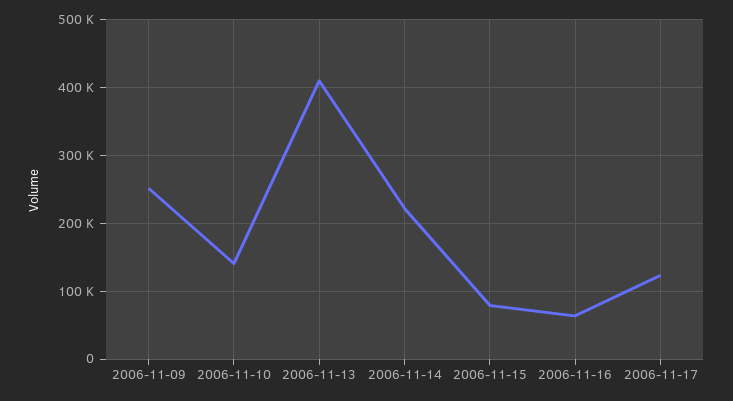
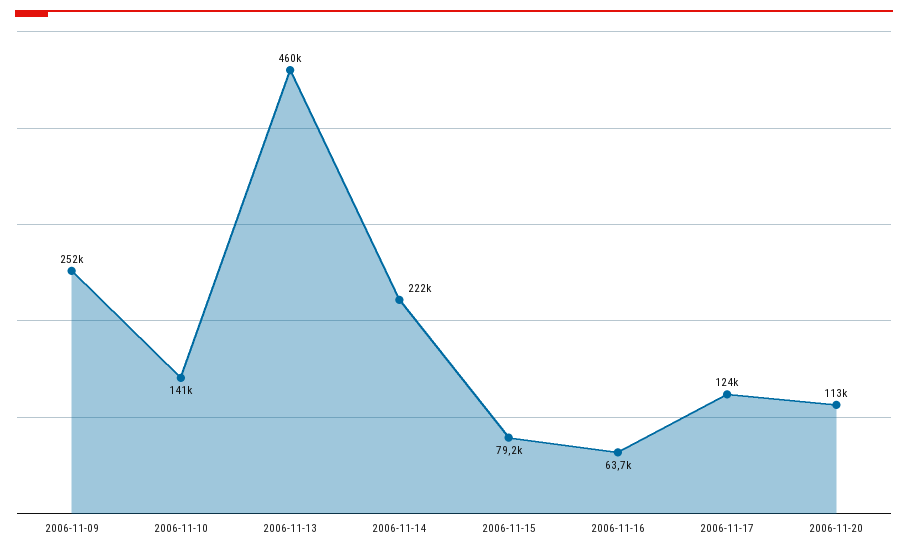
2006-11-13: 410000 -> 460000
2006-11-20: none -> 113000

